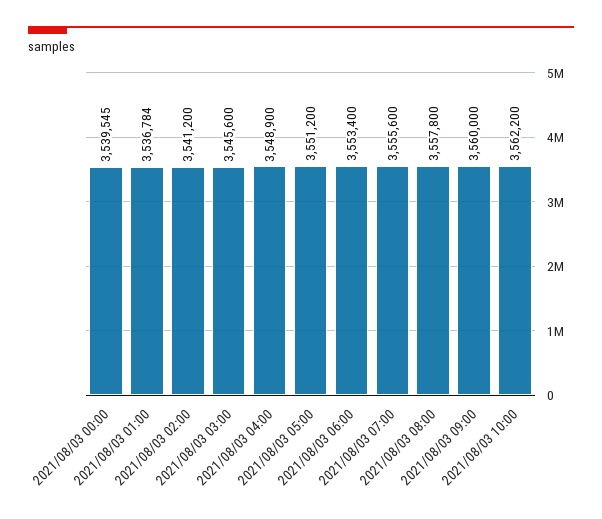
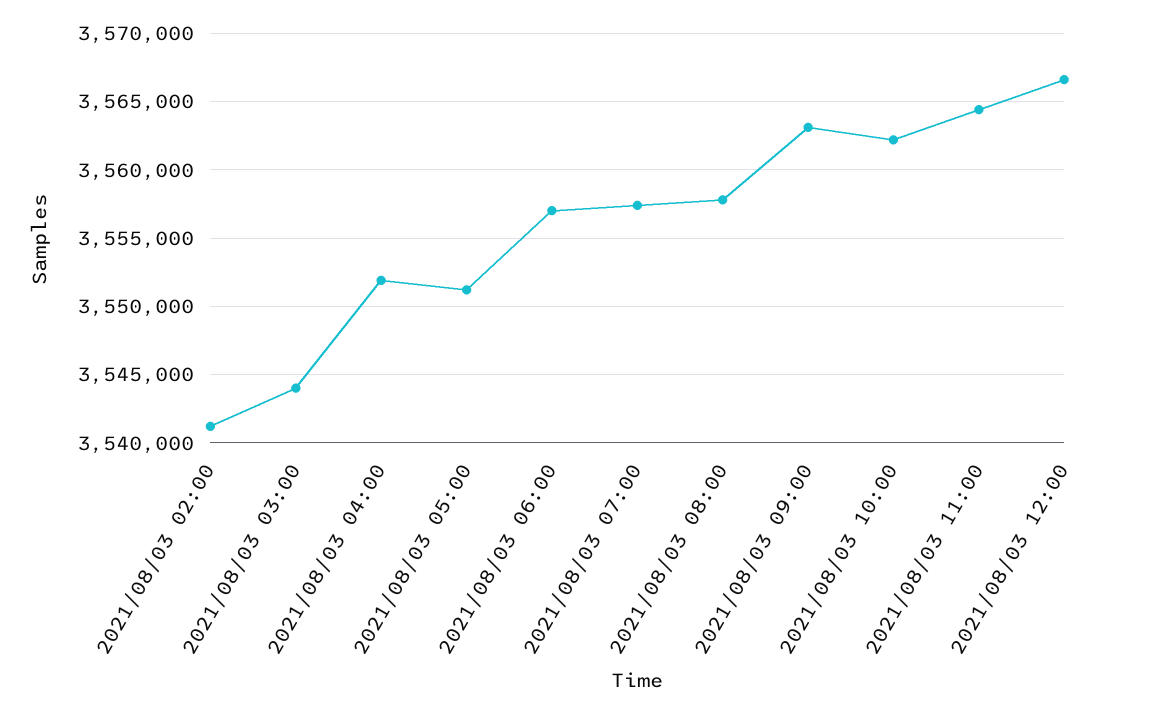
2021/08/03 00:00: 3539545 -> none
2021/08/03 01:00: 3536784 -> none
2021/08/03 03:00: 3545600 -> 3544000
2021/08/03 04:00: 3548900 -> 3552000
2021/08/03 06:00: 3553400 -> 3557000
2021/08/03 07:00: 3555600 -> 3557500
2021/08/03 09:00: 3560000 -> 3563000
2021/08/03 11:00: none -> 3564500
2021/08/03 12:00: none -> 3566500

